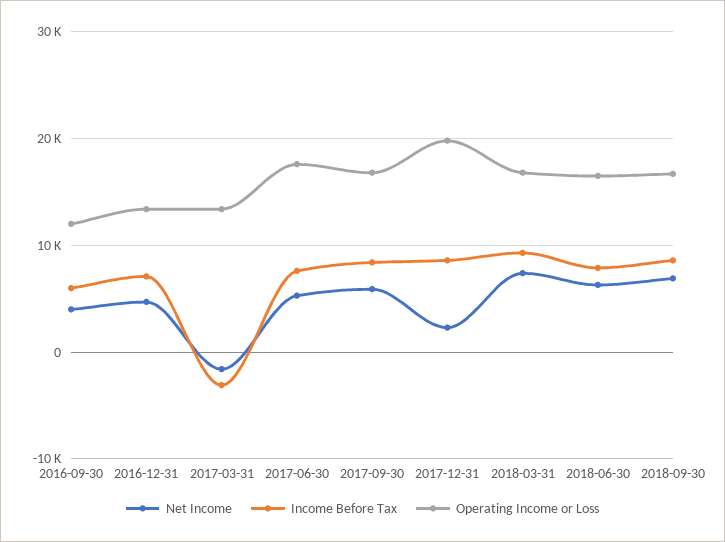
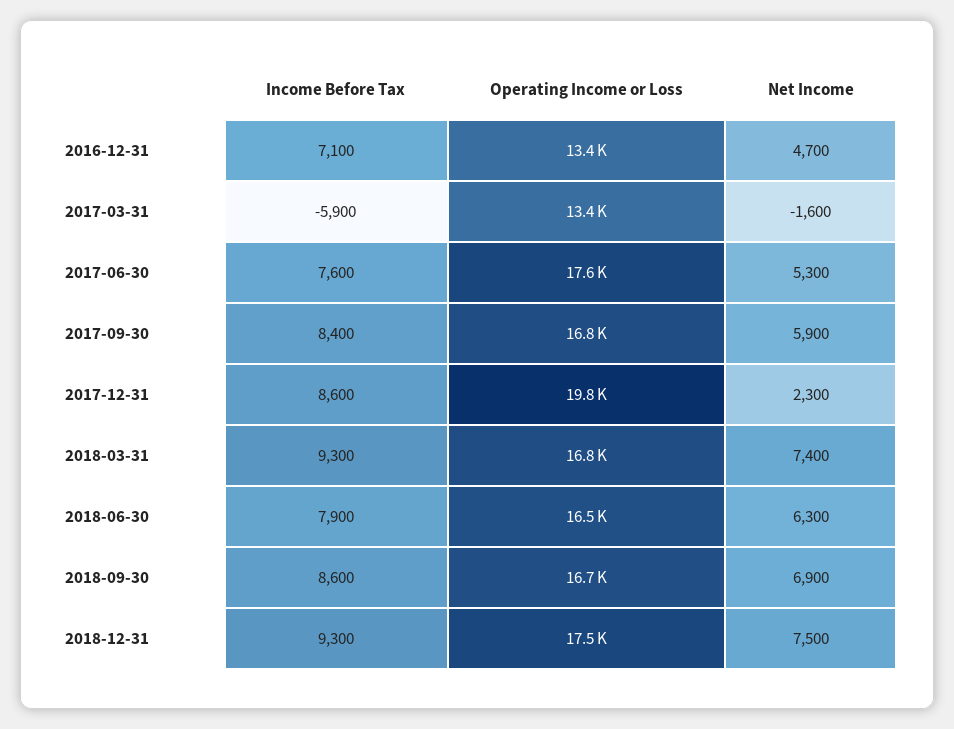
Net Income, 2016-09-30: 4000 -> none
Income Before Tax, 2016-09-30: 6000 -> none
Operating Income or Loss, 2016-09-30: 12000 -> none
Income Before Tax, 2017-03-31: -3000 -> -5900
Income Before Tax, 2018-12-31: none -> 9300
Operating Income or Loss, 2018-12-31: none -> 17500
Net Income, 2018-12-31: none -> 7500

